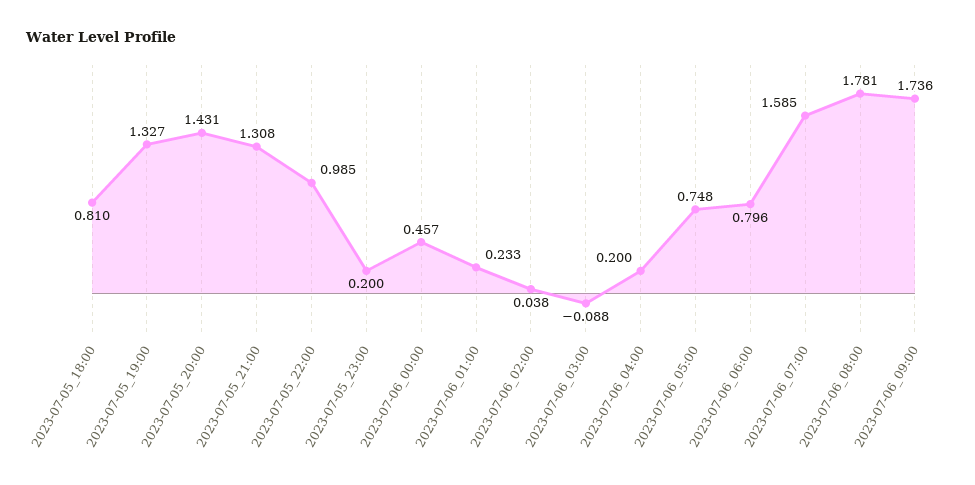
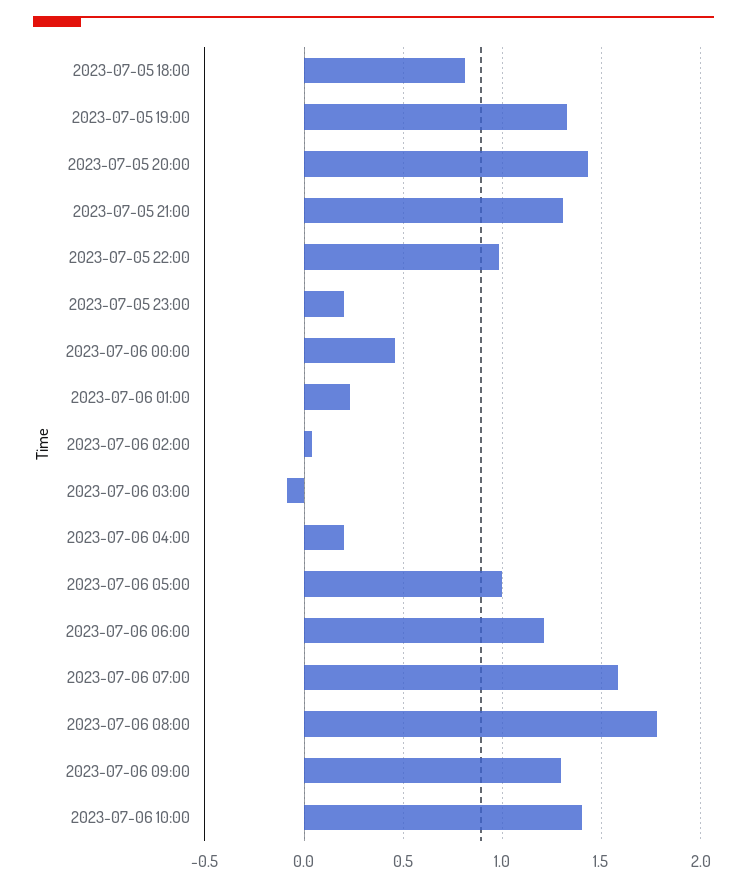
2023-07-06_05:00: 0.748 -> 1
2023-07-06_06:00: 0.796 -> 1.2
2023-07-06_09:00: 1.736 -> 1.3
2023-07-06 10:00: none -> 1.4

